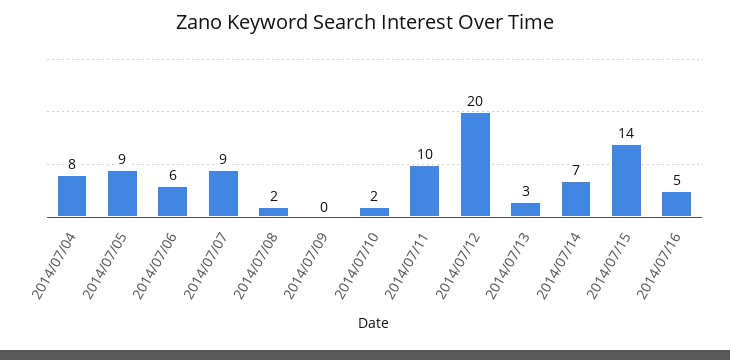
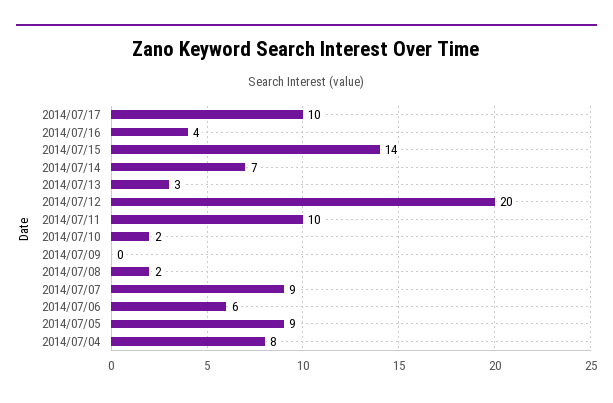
2014/07/16: 5 -> 4
2014/07/17: none -> 10

